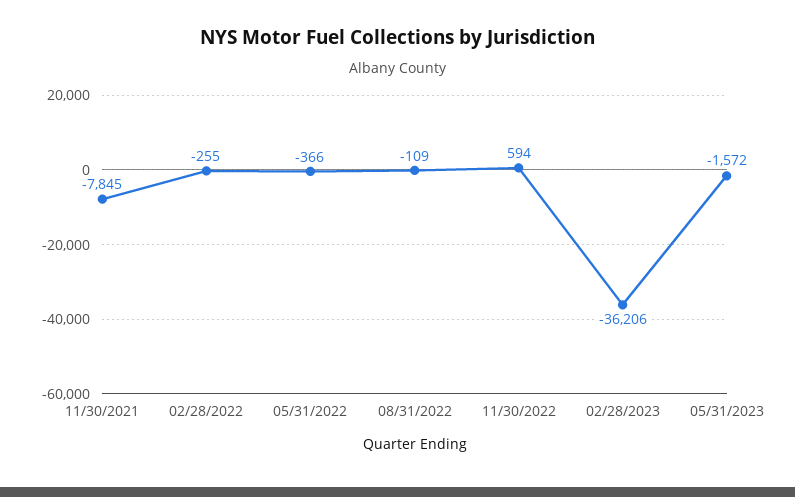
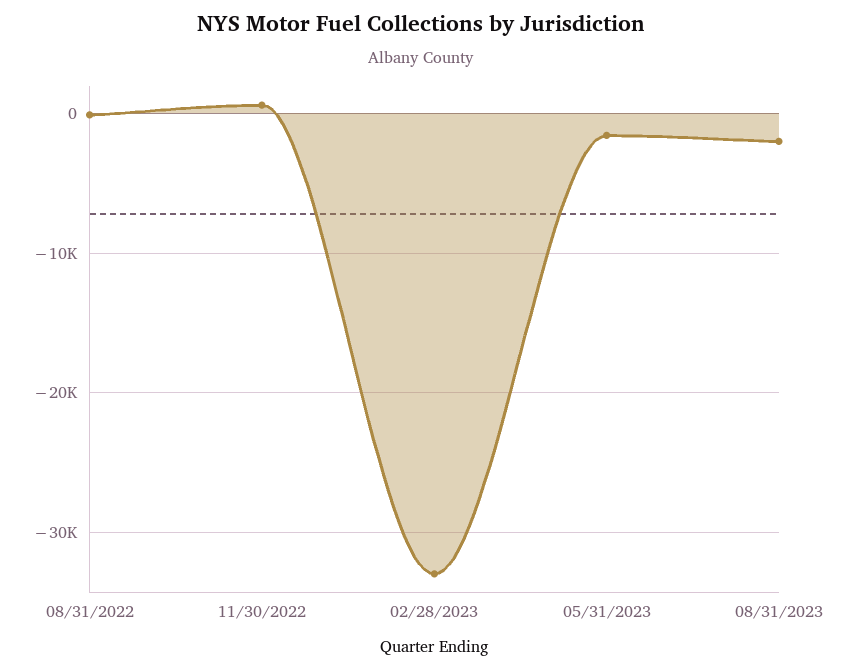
11/30/2021: -7845 -> none
02/28/2022: -255 -> none
05/31/2022: -366 -> none
02/28/2023: -36206 -> -33000
08/31/2023: none -> -2000

